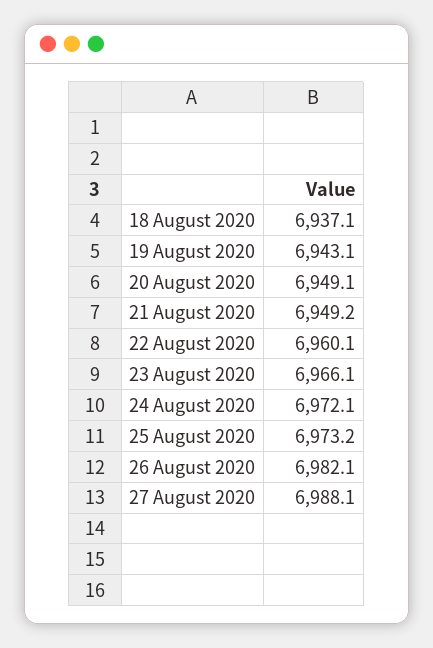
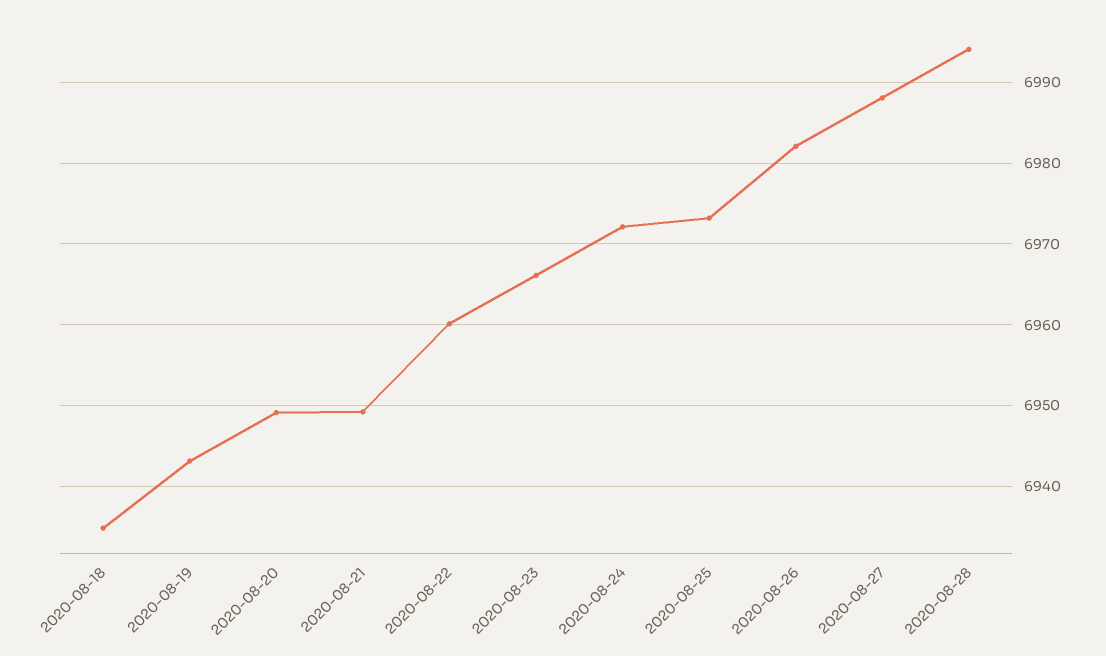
18 August 2020: 6937.1 -> 6935
2020-08-28: none -> 6994

